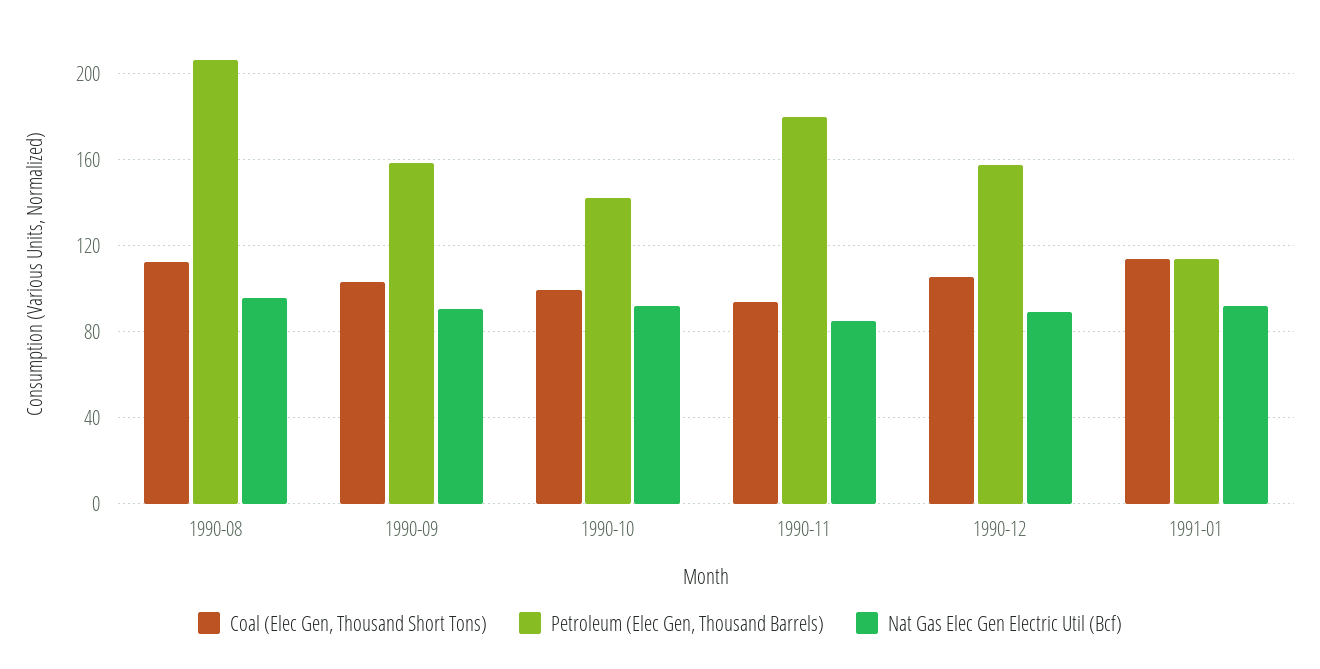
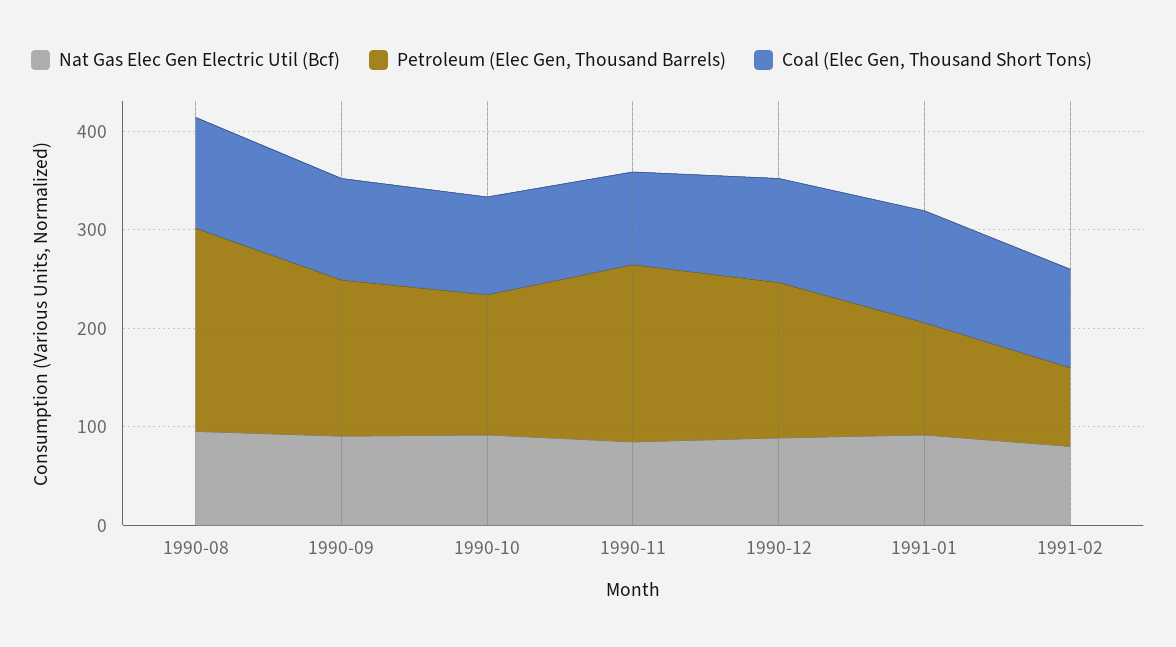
Nat Gas Elec Gen Electric Util (Bcf), 1991-02: none -> 80
Petroleum (Elec Gen, Thousand Barrels), 1991-02: none -> 80
Coal (Elec Gen, Thousand Short Tons), 1991-02: none -> 100

